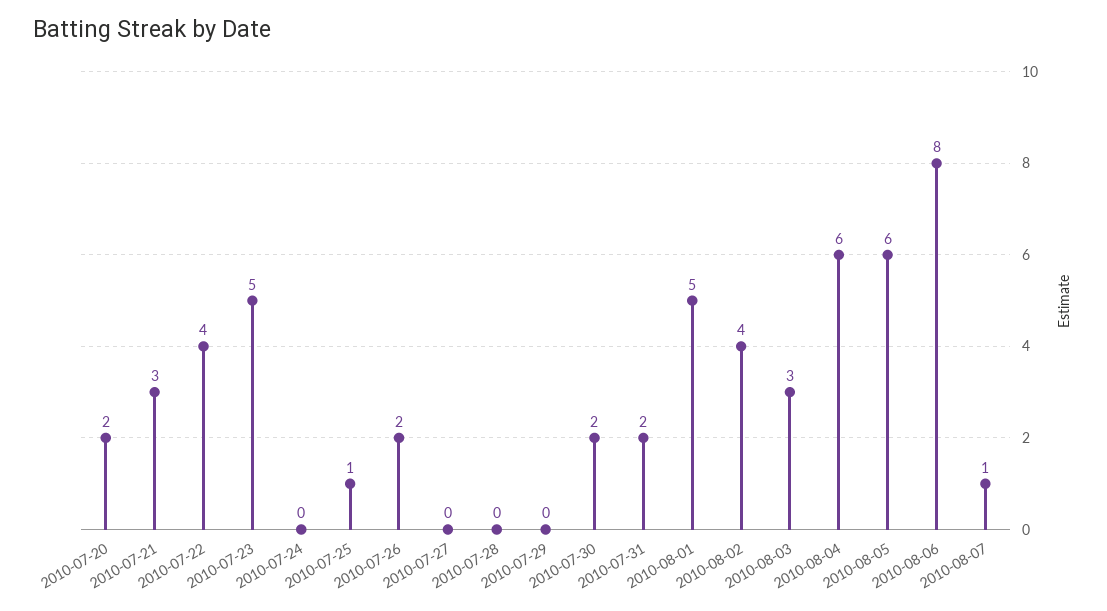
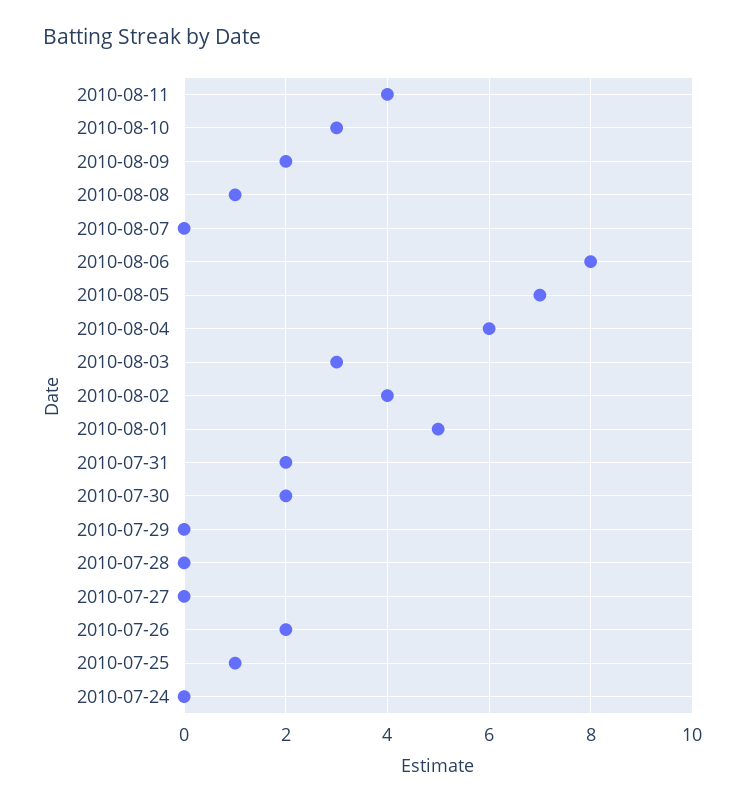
2010-07-20: 2 -> none
2010-07-21: 3 -> none
2010-07-22: 4 -> none
2010-07-23: 5 -> none
2010-08-05: 6 -> 7
2010-08-07: 1 -> 0
2010-08-11: none -> 4
2010-08-10: none -> 3
2010-08-09: none -> 2
2010-08-08: none -> 1

